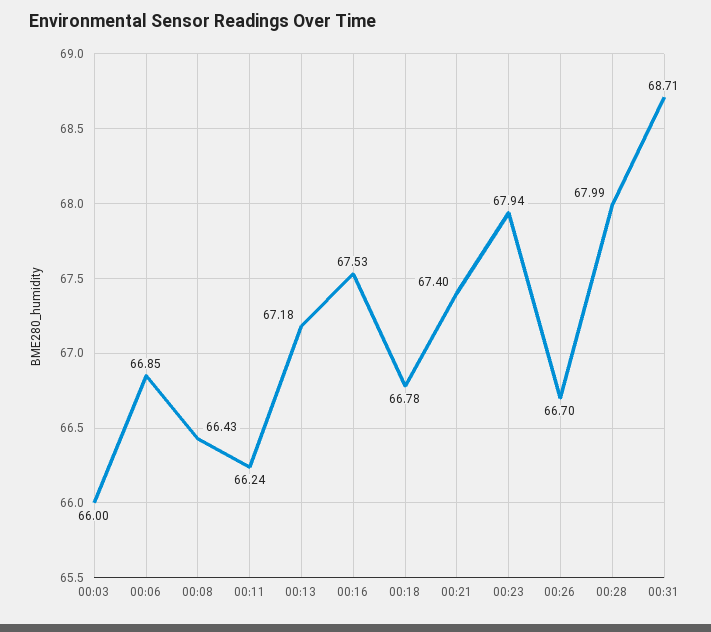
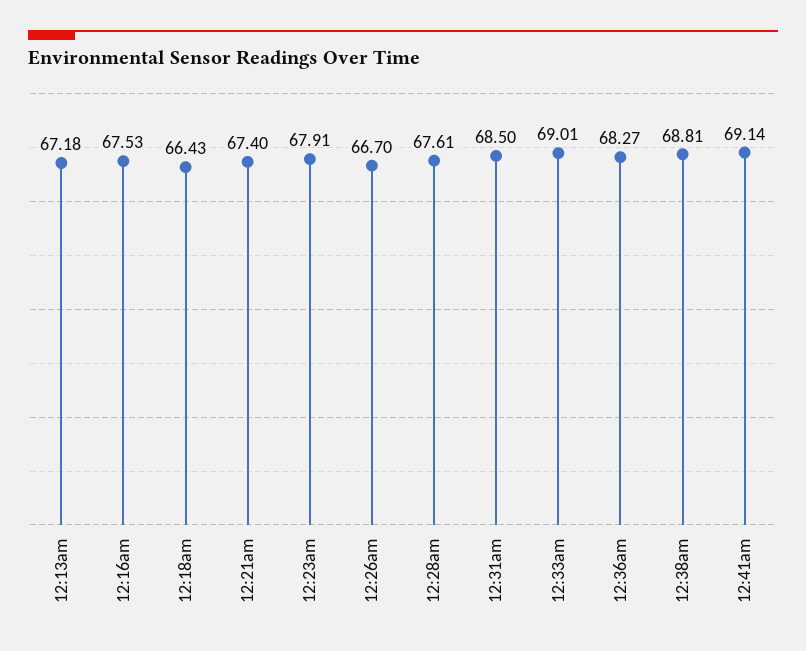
00:03: 66 -> none
00:06: 66.85 -> none
00:08: 66.43 -> none
00:11: 66.24 -> none
00:18: 66.78 -> 66.43
00:23: 67.94 -> 67.91
00:28: 67.99 -> 67.61
00:31: 68.71 -> 68.5
12:33am: none -> 69.01
12:36am: none -> 68.27
12:38am: none -> 68.81
12:41am: none -> 69.14

